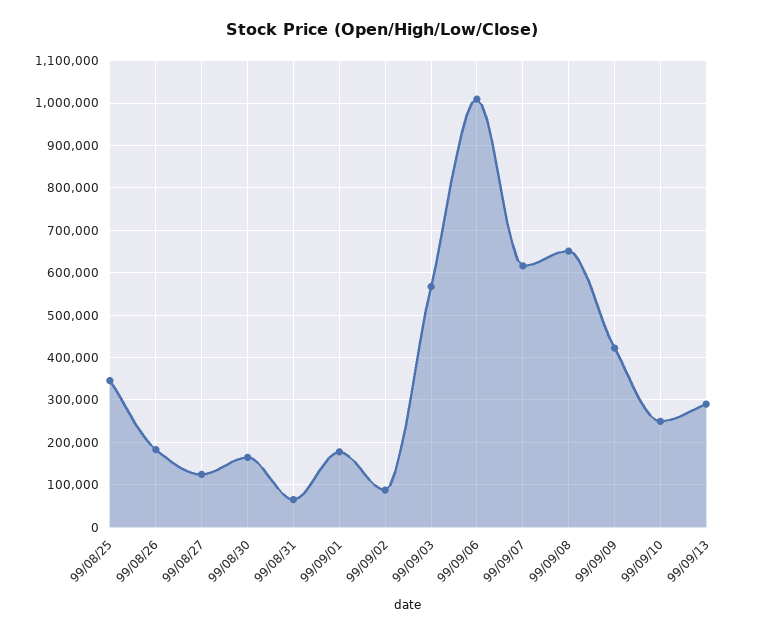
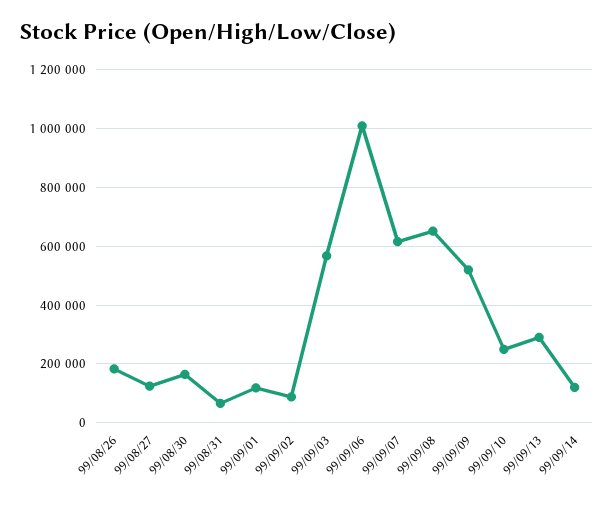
99/08/25: 340000 -> none
99/09/01: 180000 -> 125000
99/09/09: 420000 -> 525000
99/09/14: none -> 125000

